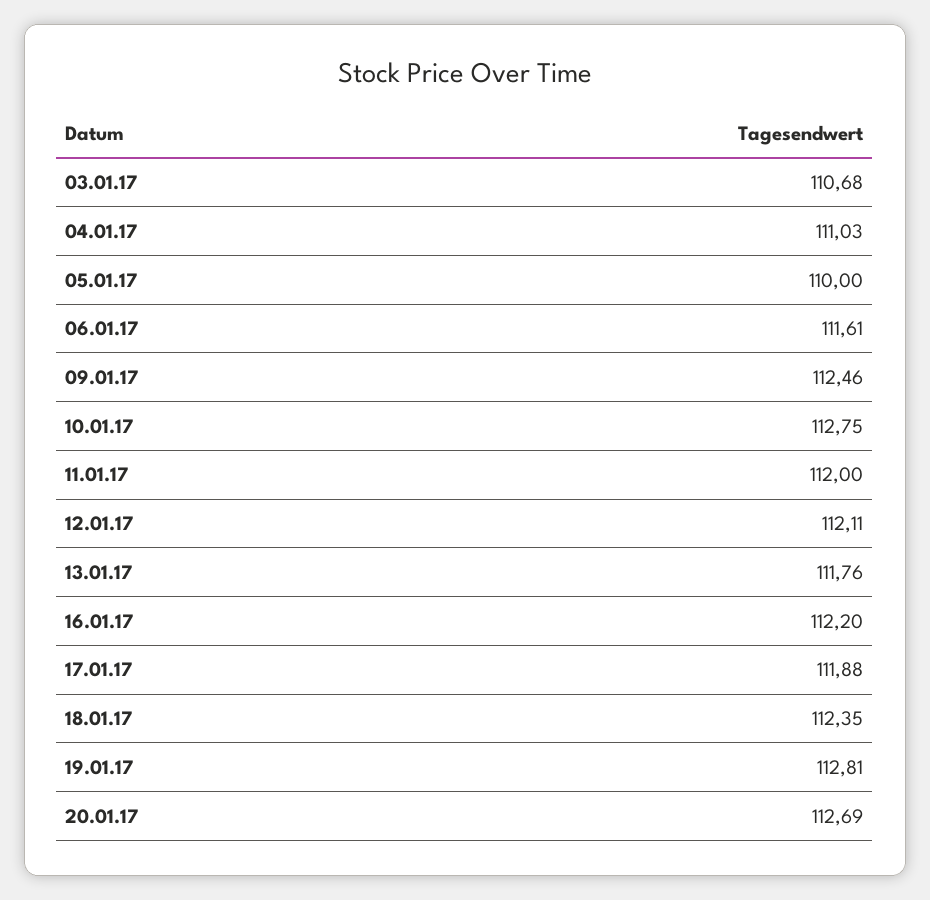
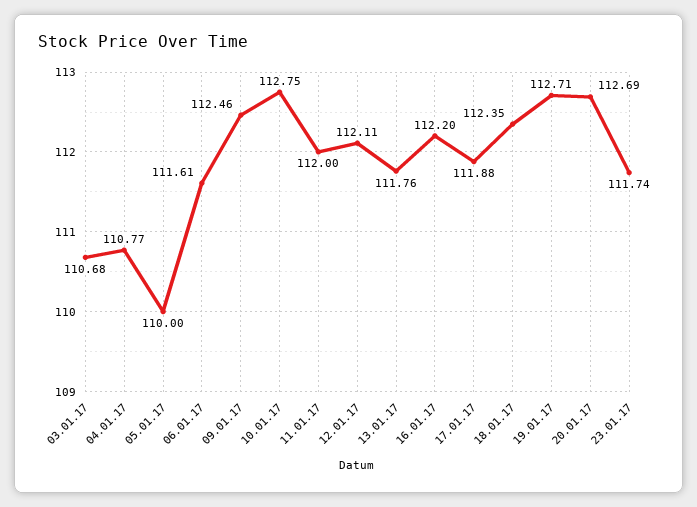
04.01.17: 111.03 -> 110.77
19.01.17: 112.81 -> 112.71
23.01.17: none -> 111.74

